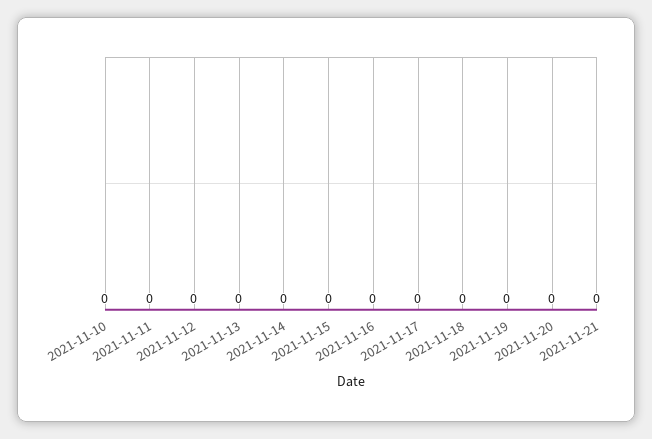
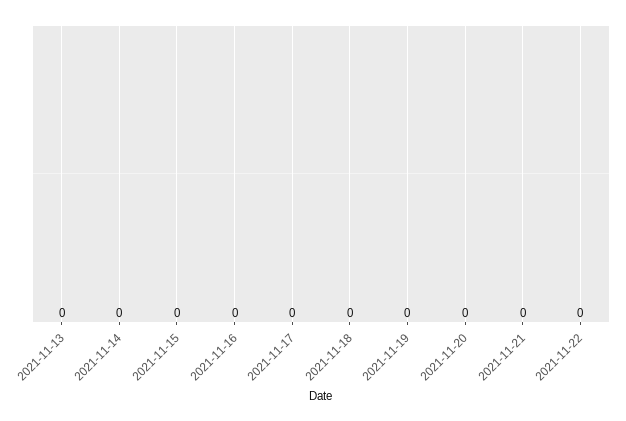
2021-11-10: 0 -> none
2021-11-11: 0 -> none
2021-11-12: 0 -> none
2021-11-22: none -> 0

